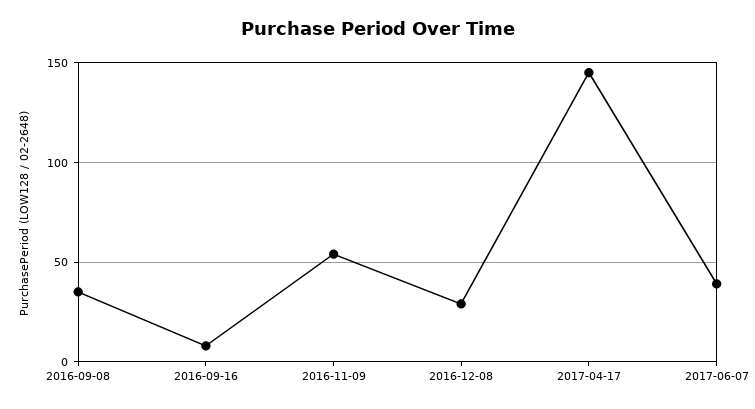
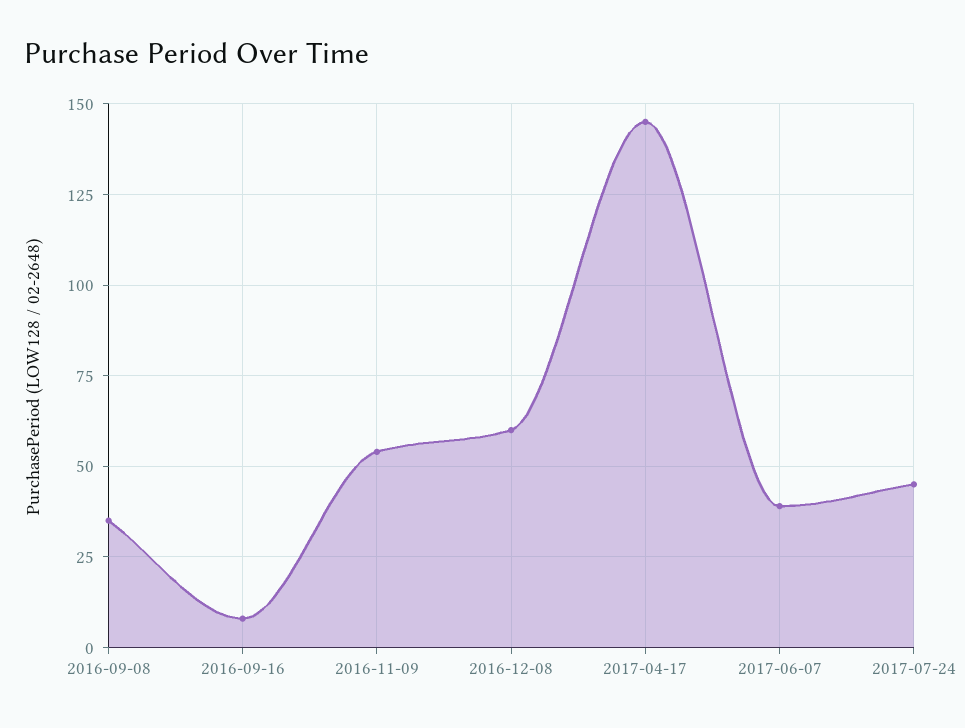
2016-12-08: 30 -> 60
2017-07-24: none -> 45

